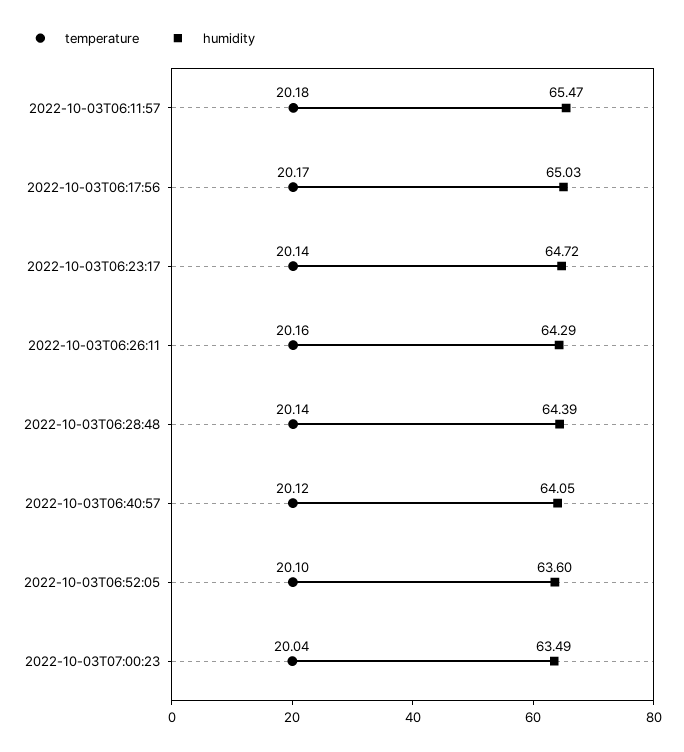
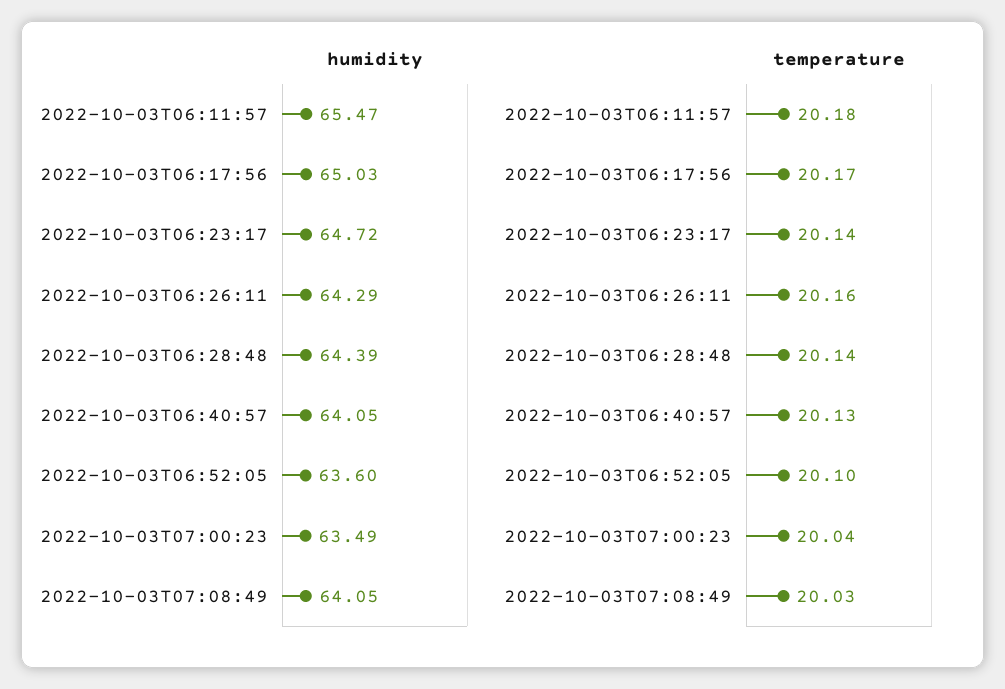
temperature, 2022-10-03T06:40:57: 20.12 -> 20.13
humidity, 2022-10-03T07:08:49: none -> 64.05
temperature, 2022-10-03T07:08:49: none -> 20.03

